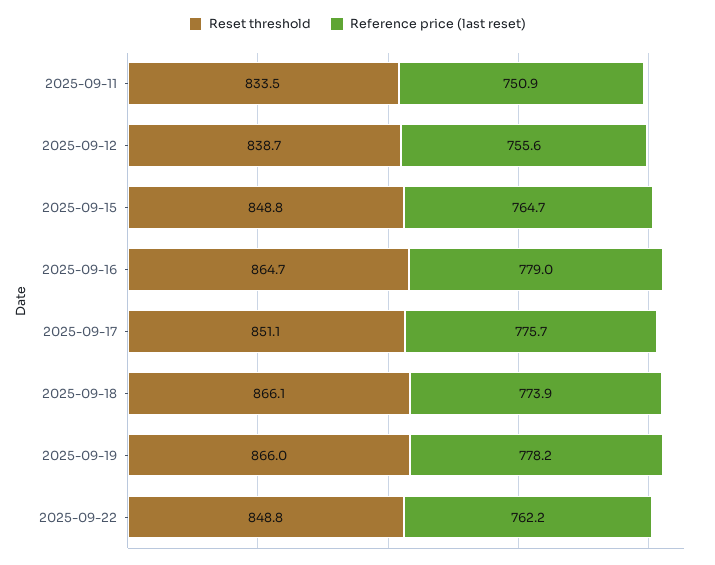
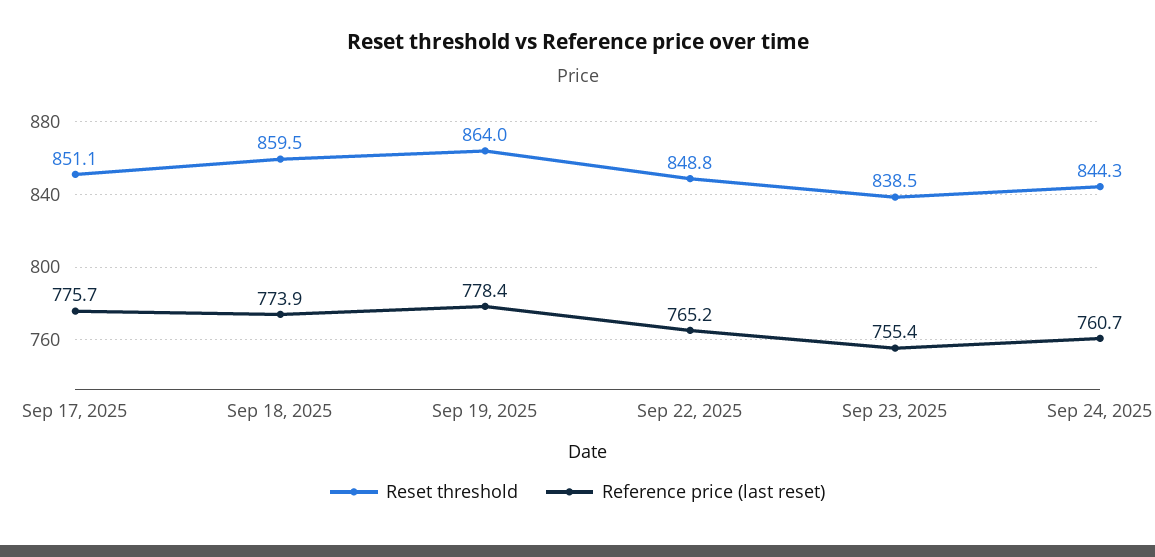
Reset threshold, 2025-09-11: 833.5 -> none
Reference price (last reset), 2025-09-11: 750.9 -> none
Reset threshold, 2025-09-12: 838.7 -> none
Reference price (last reset), 2025-09-12: 755.6 -> none
Reset threshold, 2025-09-15: 848.8 -> none
Reference price (last reset), 2025-09-15: 764.7 -> none
Reset threshold, 2025-09-16: 864.7 -> none
Reference price (last reset), 2025-09-16: 779 -> none
Reset threshold, 2025-09-18: 866.1 -> 859.5
Reset threshold, 2025-09-19: 866 -> 864
Reference price (last reset), 2025-09-19: 778.2 -> 778.4
Reference price (last reset), 2025-09-22: 762.2 -> 765.2
Reset threshold, Sep 23, 2025: none -> 838.5
Reference price (last reset), Sep 23, 2025: none -> 755.4
Reset threshold, Sep 24, 2025: none -> 844.3
Reference price (last reset), Sep 24, 2025: none -> 760.7

